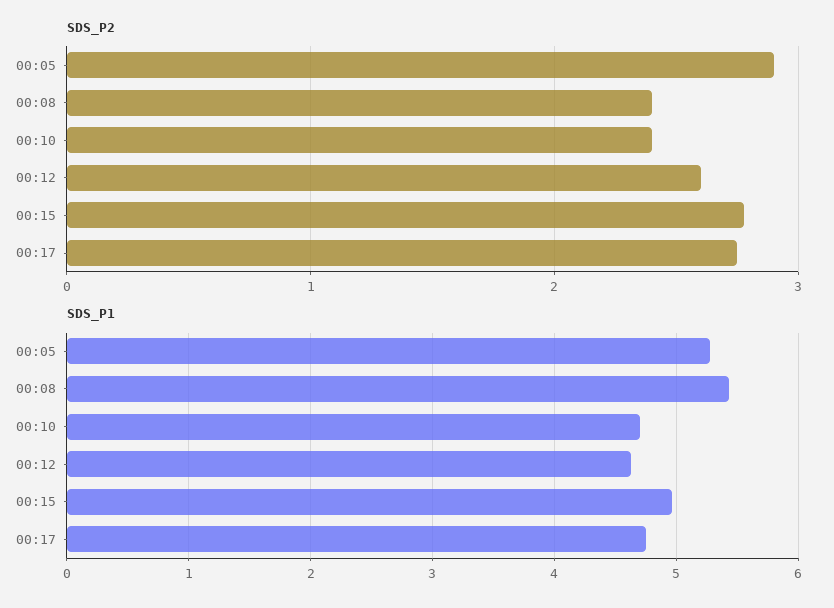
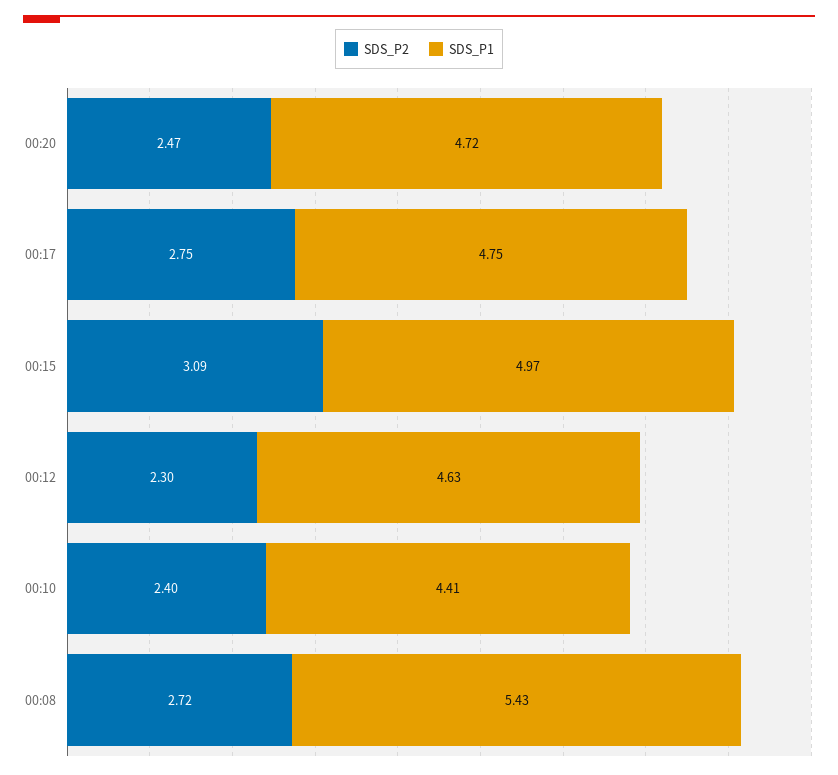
SDS_P2, 00:05: 2.9 -> none
SDS_P2, 00:08: 2.4 -> 2.72
SDS_P2, 00:12: 2.6 -> 2.3
SDS_P2, 00:15: 2.8 -> 3.09
SDS_P1, 00:05: 5.3 -> none
SDS_P1, 00:10: 4.7 -> 4.41
SDS_P2, 00:20: none -> 2.47
SDS_P1, 00:20: none -> 4.72

